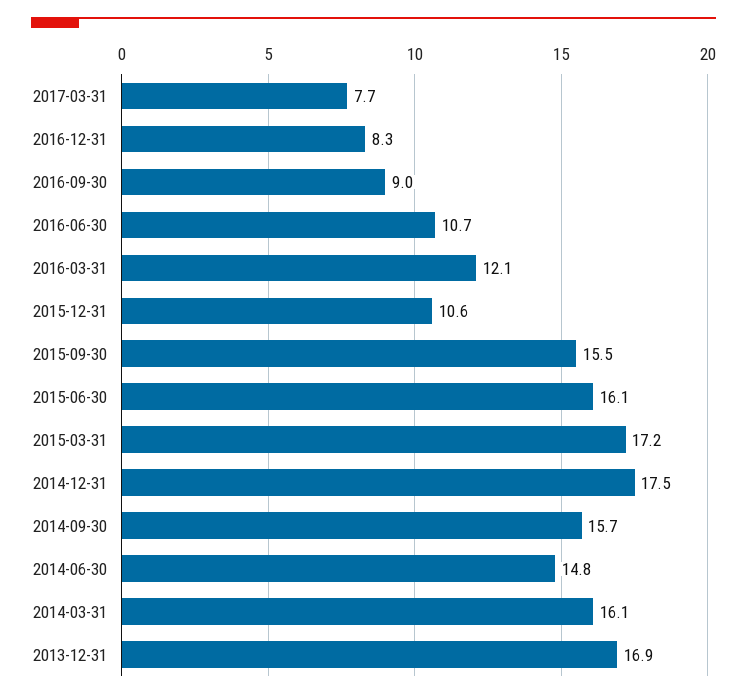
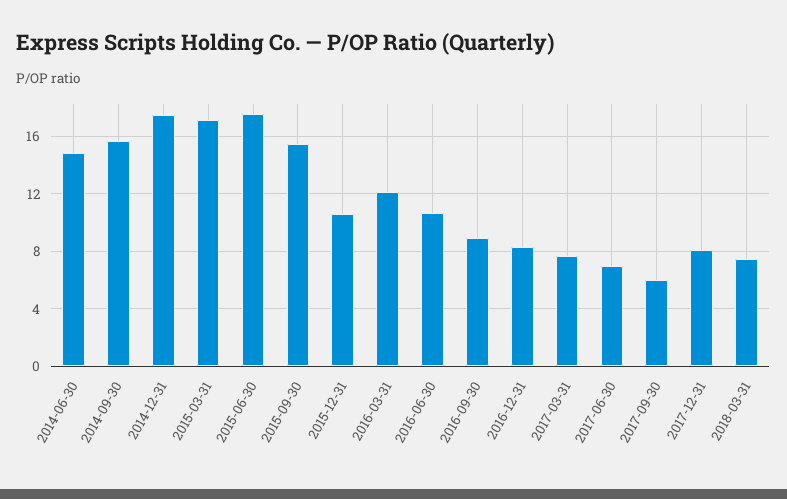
2015-06-30: 16.1 -> 17.5
2014-03-31: 16.1 -> none
2013-12-31: 16.9 -> none
2017-06-30: none -> 7
2017-09-30: none -> 6
2017-12-31: none -> 8
2018-03-31: none -> 7.5

